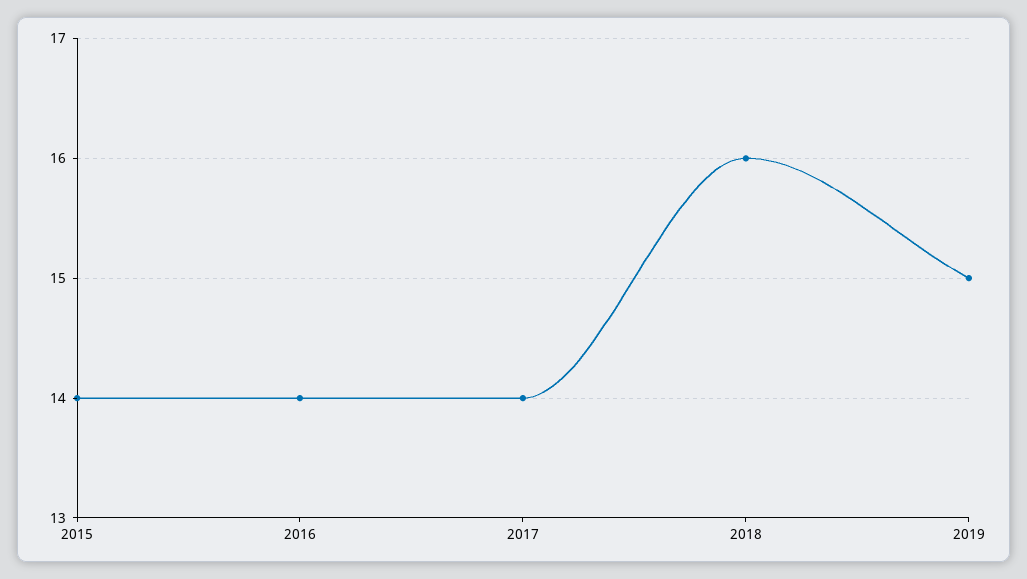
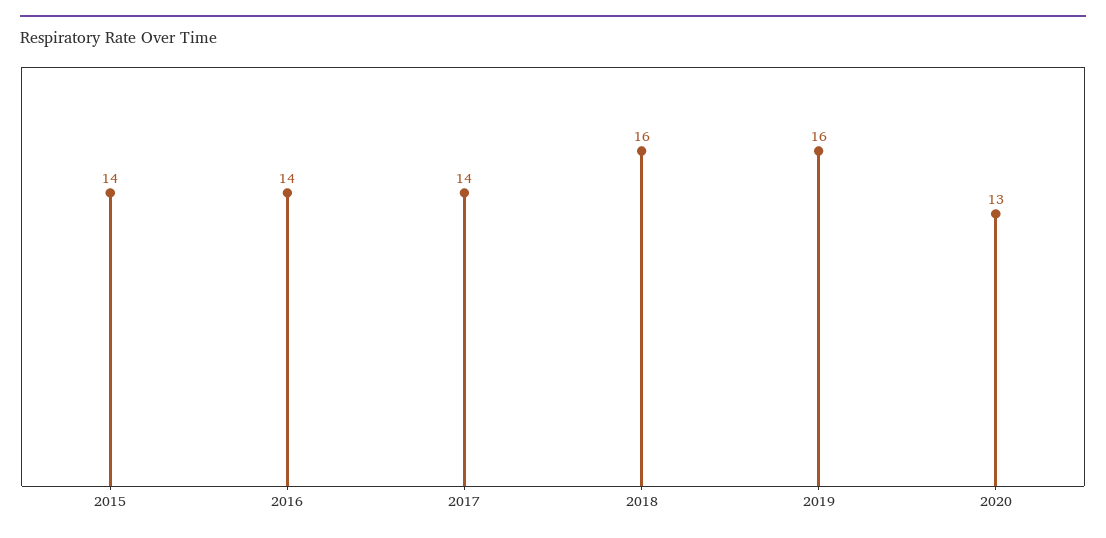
2019: 15 -> 16
2020: none -> 13

